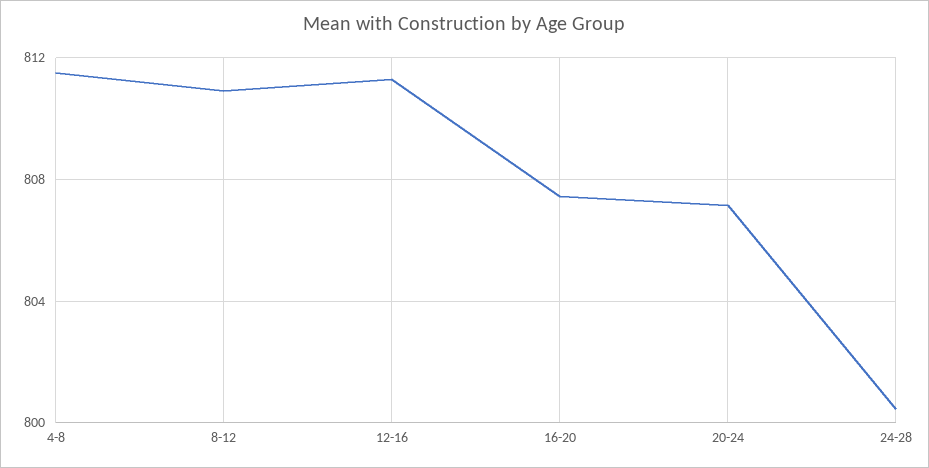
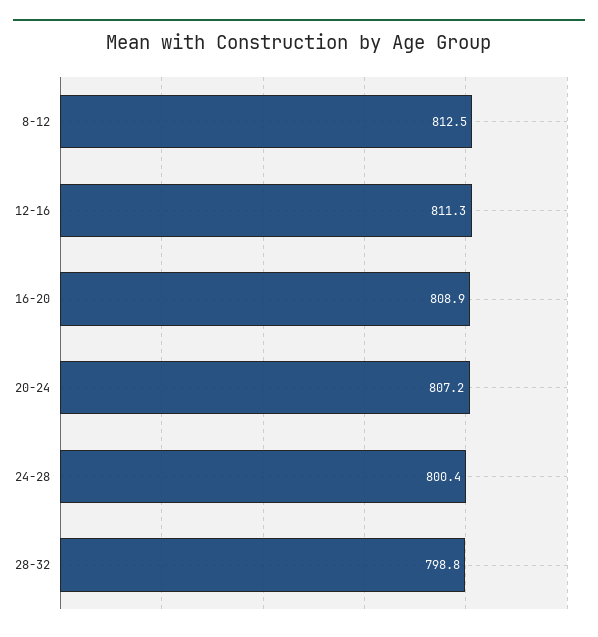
4-8: 811.5 -> none
8-12: 811 -> 812.5
16-20: 807.5 -> 808.9
28-32: none -> 798.8

